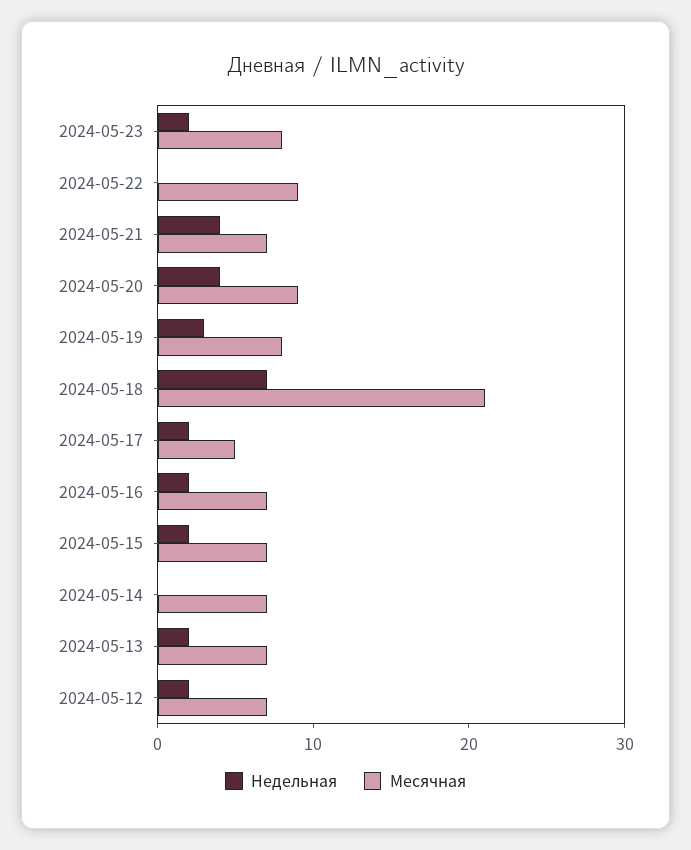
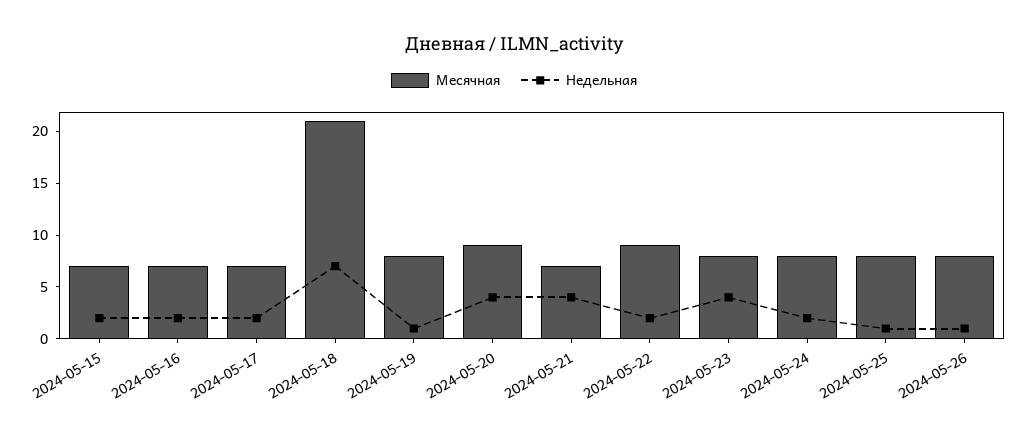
Недельная, 2024-05-23: 2 -> 4
Недельная, 2024-05-22: 0 -> 2
Недельная, 2024-05-19: 3 -> 1
Месячная, 2024-05-17: 5 -> 7
Недельная, 2024-05-14: 0 -> none
Месячная, 2024-05-14: 7 -> none
Недельная, 2024-05-13: 2 -> none
Месячная, 2024-05-13: 7 -> none
Недельная, 2024-05-12: 2 -> none
Месячная, 2024-05-12: 7 -> none
Месячная, 2024-05-24: none -> 8
Недельная, 2024-05-24: none -> 2
Месячная, 2024-05-25: none -> 8
Недельная, 2024-05-25: none -> 1
Месячная, 2024-05-26: none -> 8
Недельная, 2024-05-26: none -> 1

